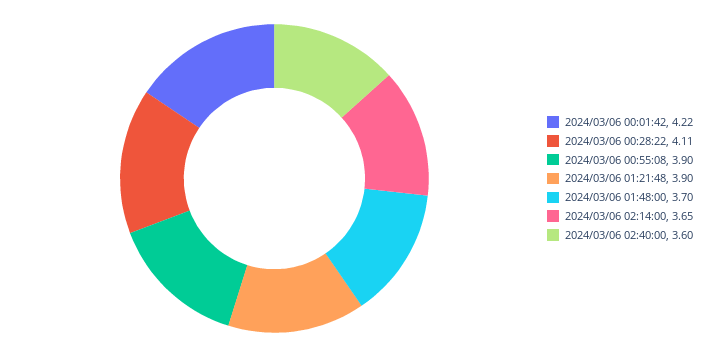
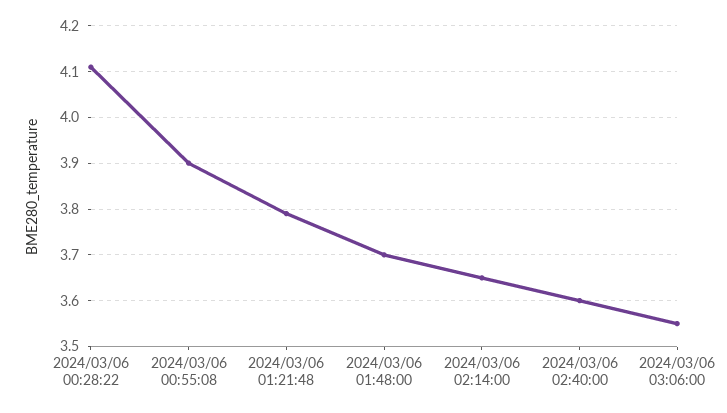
2024/03/06 00:01:42: 4.22 -> none
2024/03/06 01:21:48: 3.9 -> 3.8
2024/03/06 03:06:00: none -> 3.55

